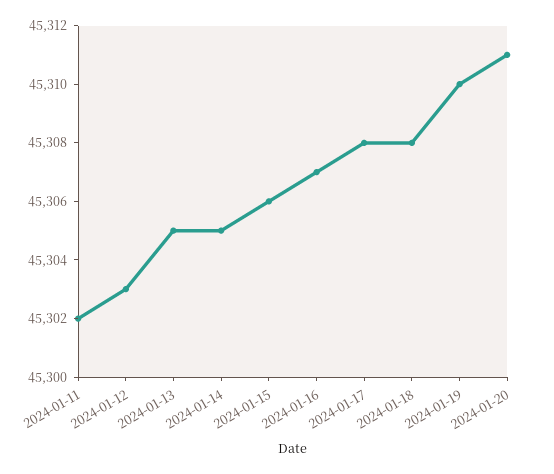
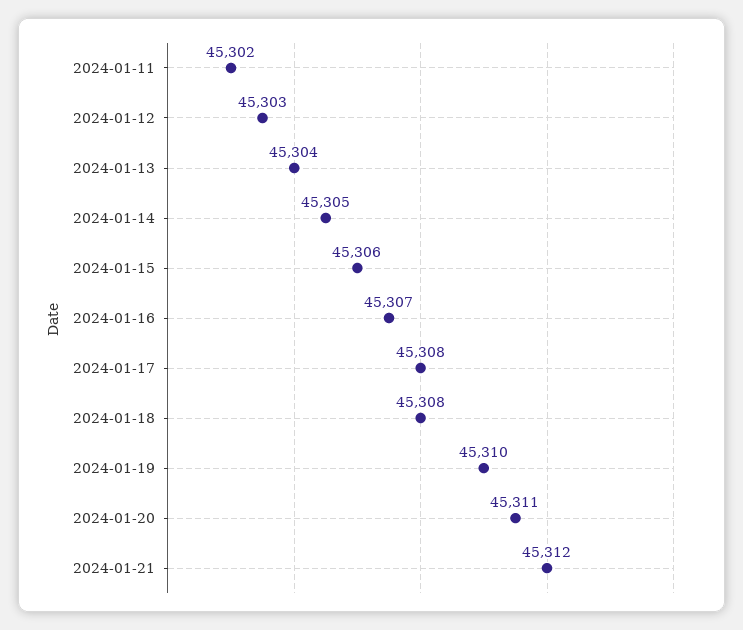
2024-01-13: 45305 -> 45304
2024-01-21: none -> 45312

